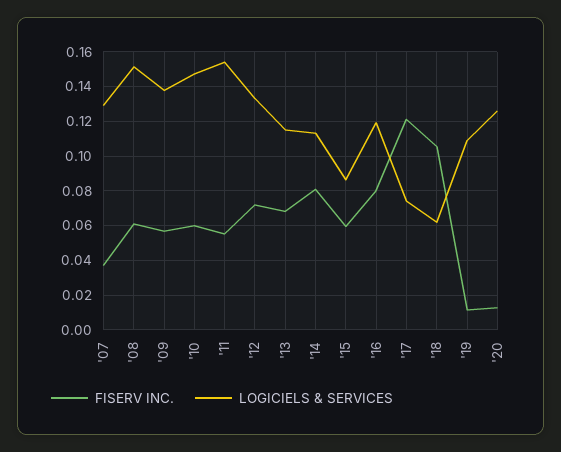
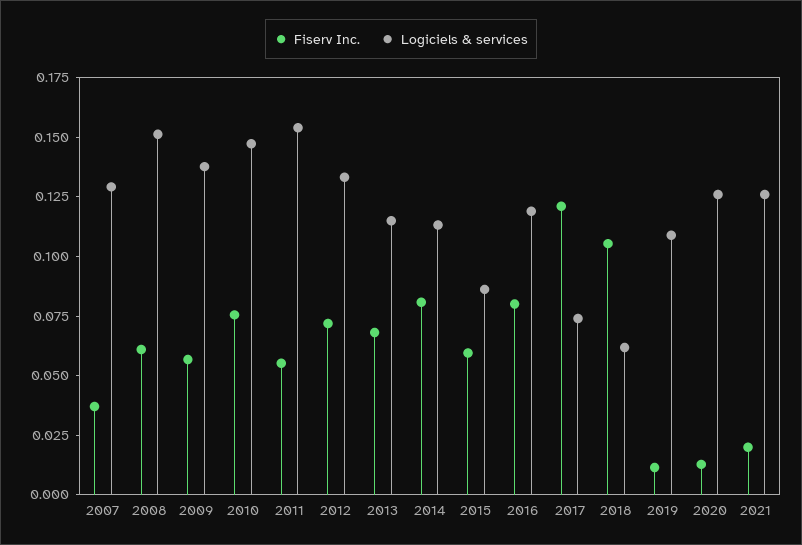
FISERV INC., '10: 0.06 -> 0.075
FISERV INC., 2021: none -> 0.02
LOGICIELS & SERVICES, 2021: none -> 0.125

